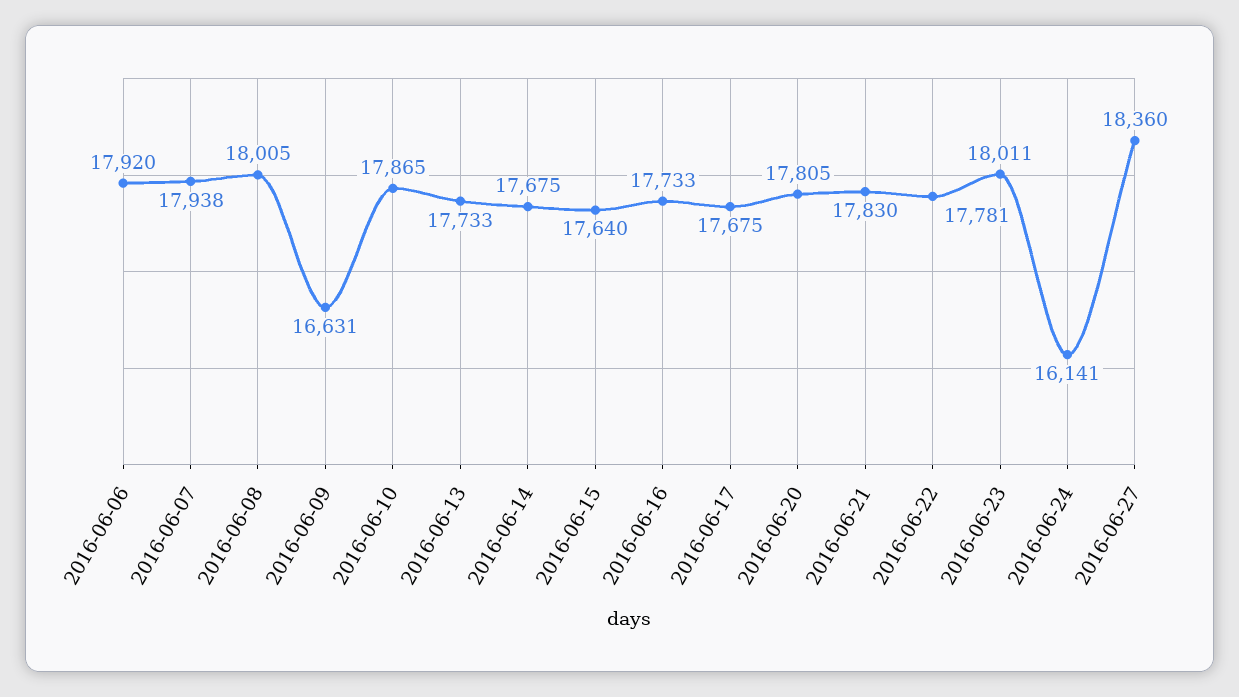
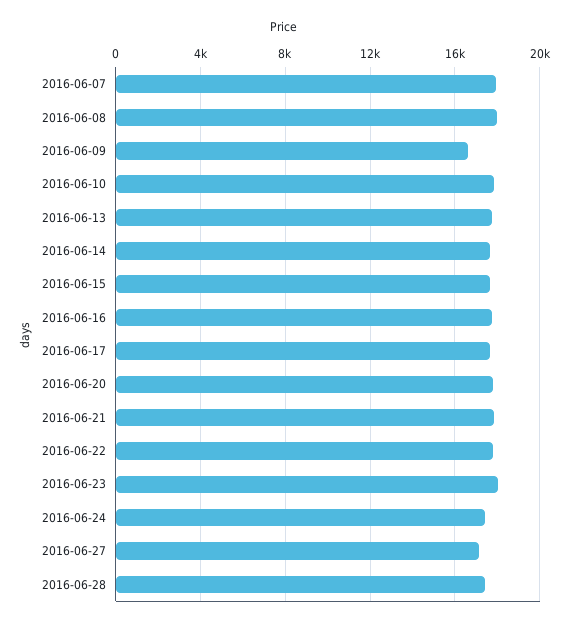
2016-06-06: 17920 -> none
2016-06-24: 16141 -> 17500
2016-06-27: 18360 -> 17000
2016-06-28: none -> 17500

